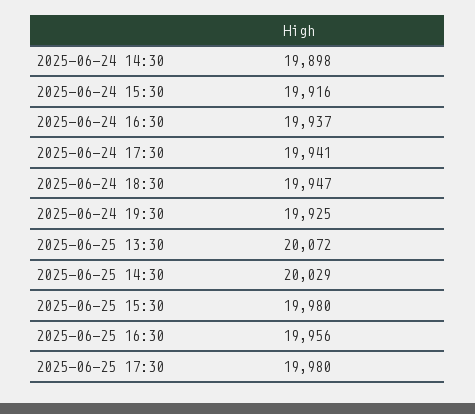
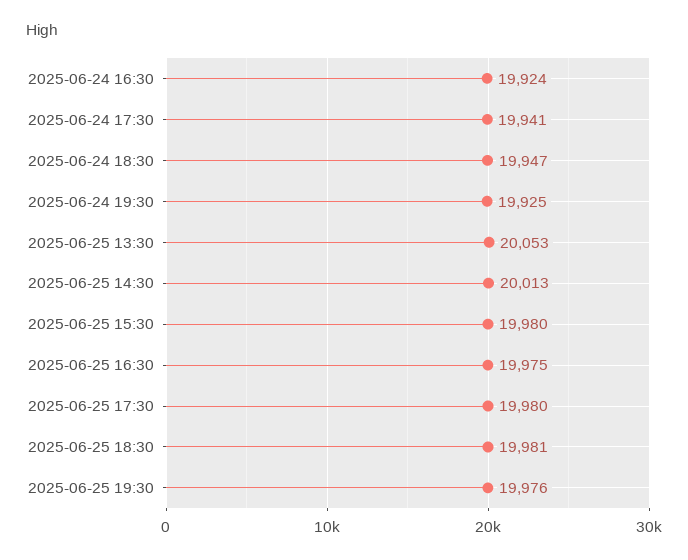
2025-06-24 14:30: 19898 -> none
2025-06-24 15:30: 19916 -> none
2025-06-24 16:30: 19937 -> 19924
2025-06-25 13:30: 20072 -> 20053
2025-06-25 14:30: 20029 -> 20013
2025-06-25 16:30: 19956 -> 19975
2025-06-25 18:30: none -> 19981
2025-06-25 19:30: none -> 19976

